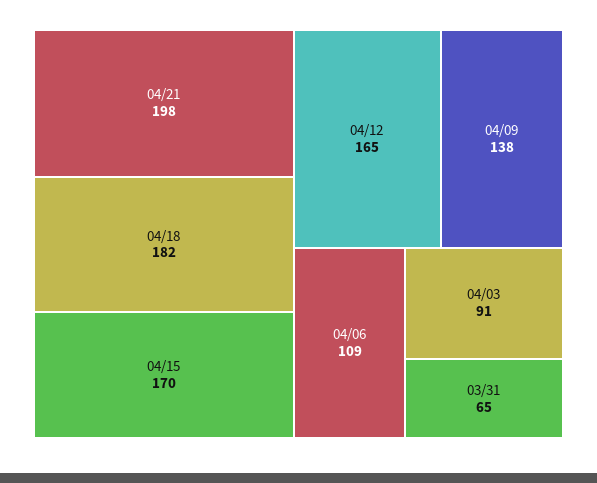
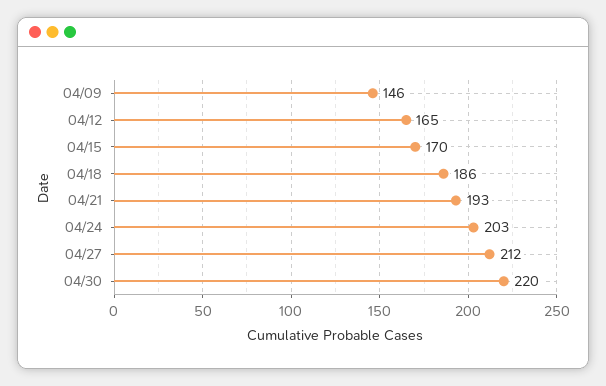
04/21: 198 -> 193
04/18: 182 -> 186
04/09: 138 -> 146
04/06: 109 -> none
04/03: 91 -> none
03/31: 65 -> none
04/24: none -> 203
04/27: none -> 212
04/30: none -> 220

